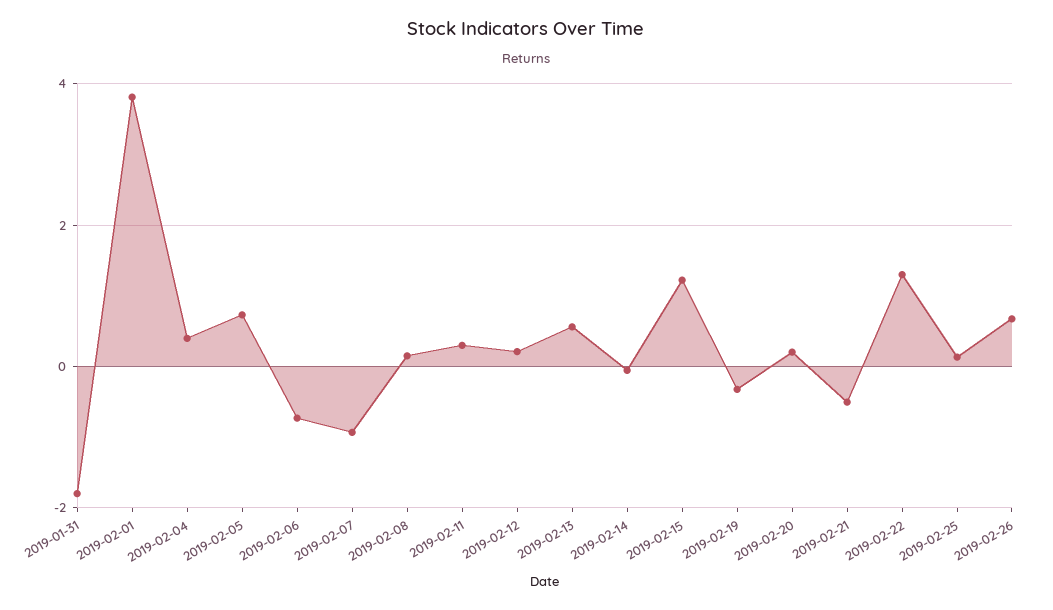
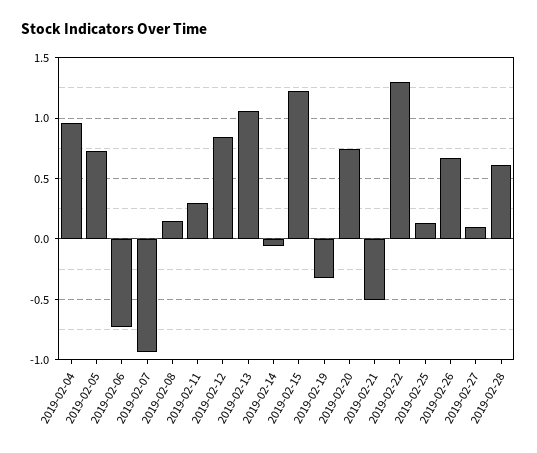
2019-01-31: -1.8 -> none
2019-02-01: 3.8 -> none
2019-02-04: 0.4 -> 0.95
2019-02-12: 0.2 -> 0.85
2019-02-13: 0.6 -> 1.05
2019-02-20: 0.2 -> 0.75
2019-02-27: none -> 0.1
2019-02-28: none -> 0.6

